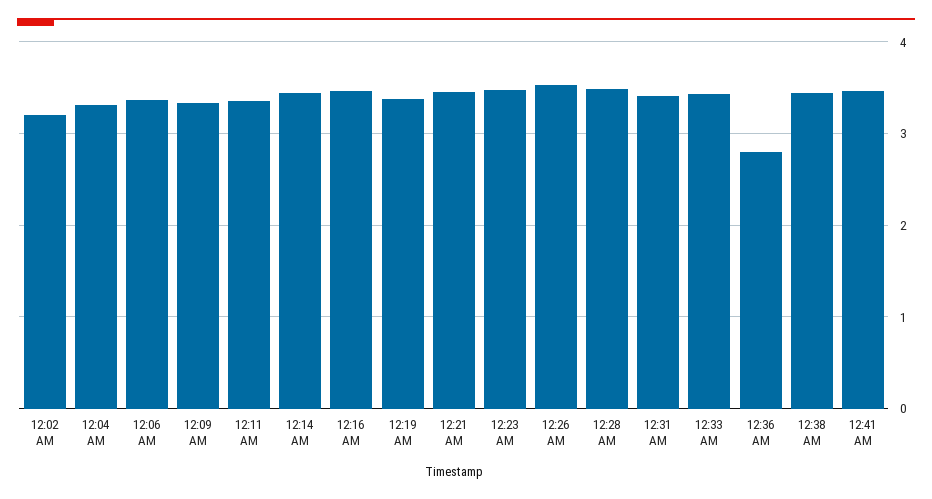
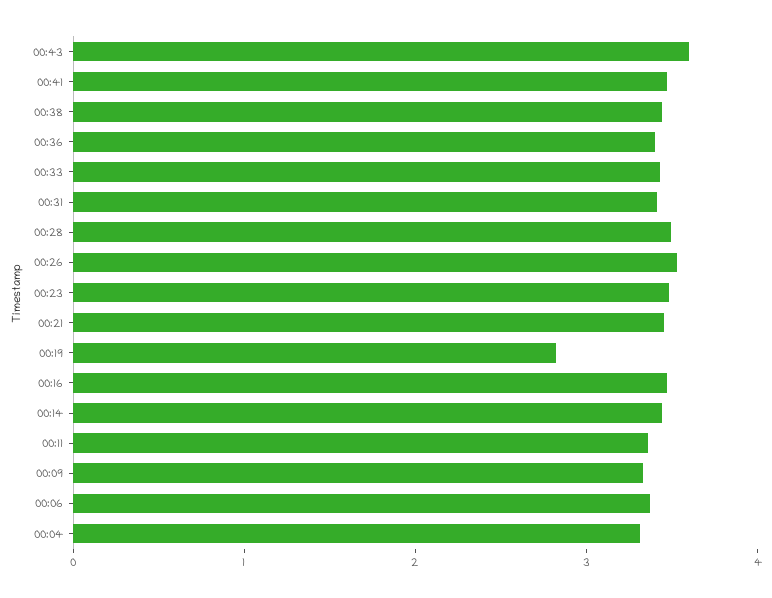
12:02 AM: 3.2 -> none
12:19 AM: 3.4 -> 2.8
12:36 AM: 2.8 -> 3.4
00:43: none -> 3.6

